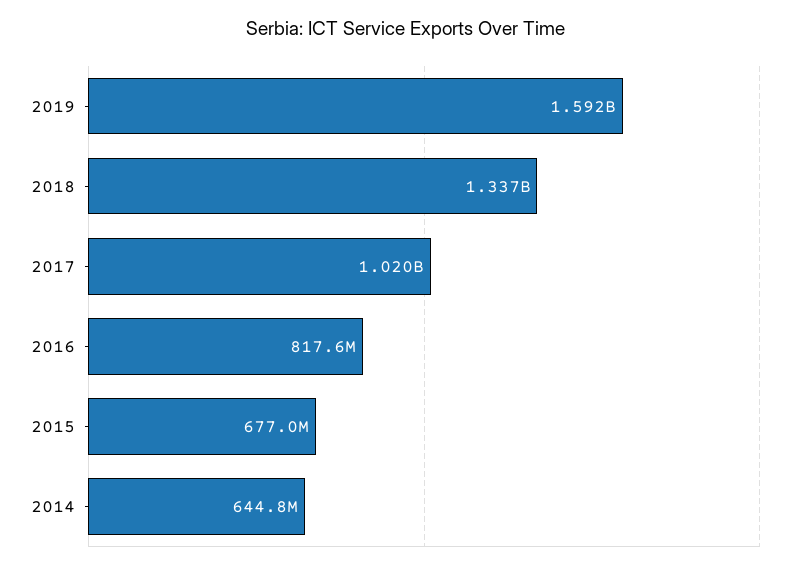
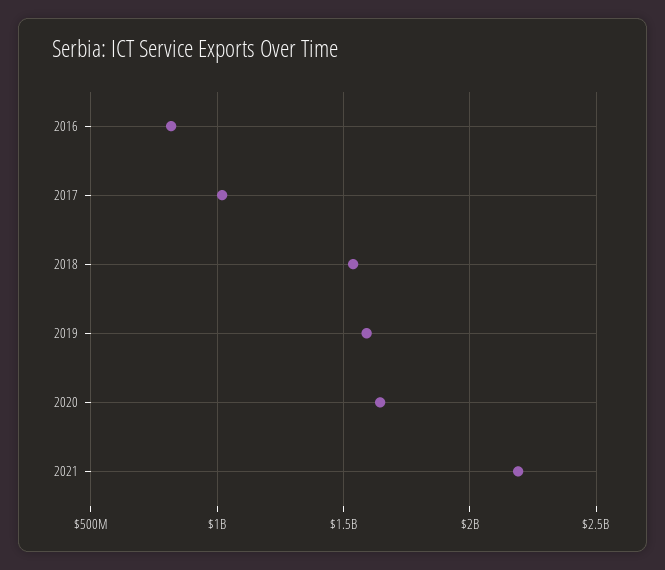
2018: 1337000000 -> 1550000000
2015: 677000000 -> none
2014: 644800000 -> none
2020: none -> 1650000000
2021: none -> 2200000000

